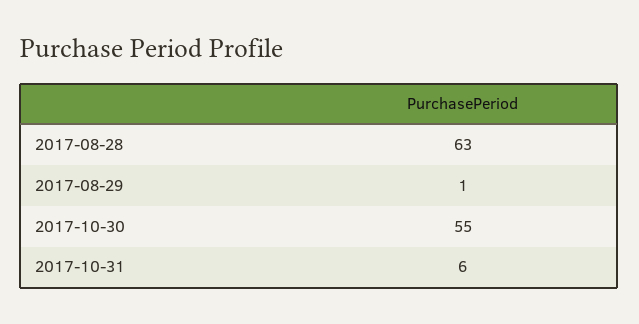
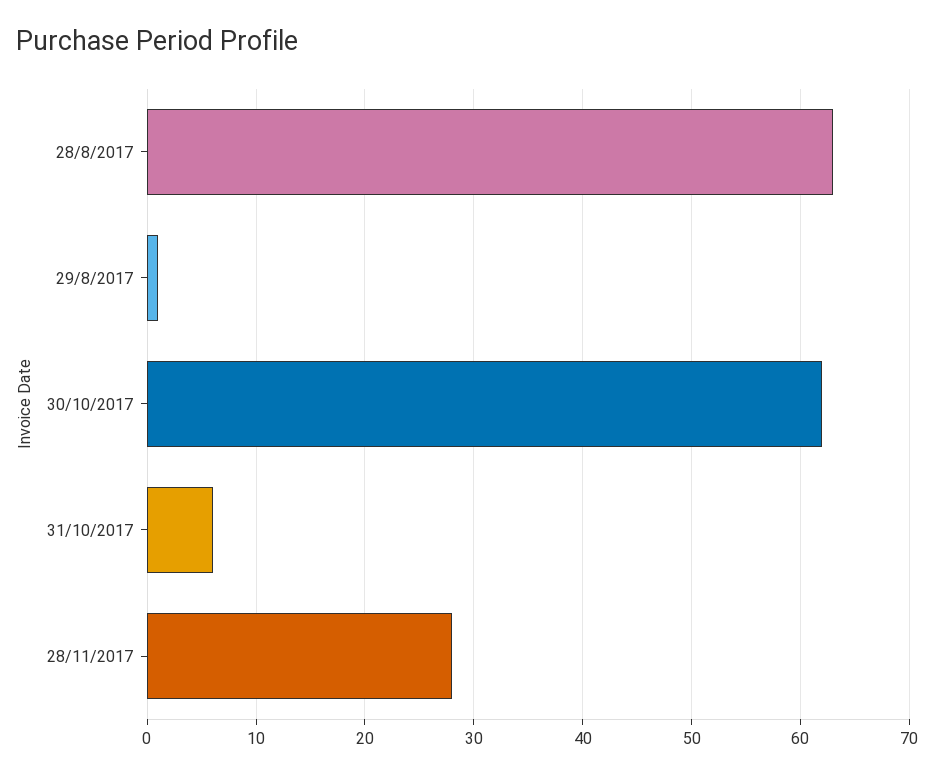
2017-10-30: 55 -> 62
28/11/2017: none -> 28

